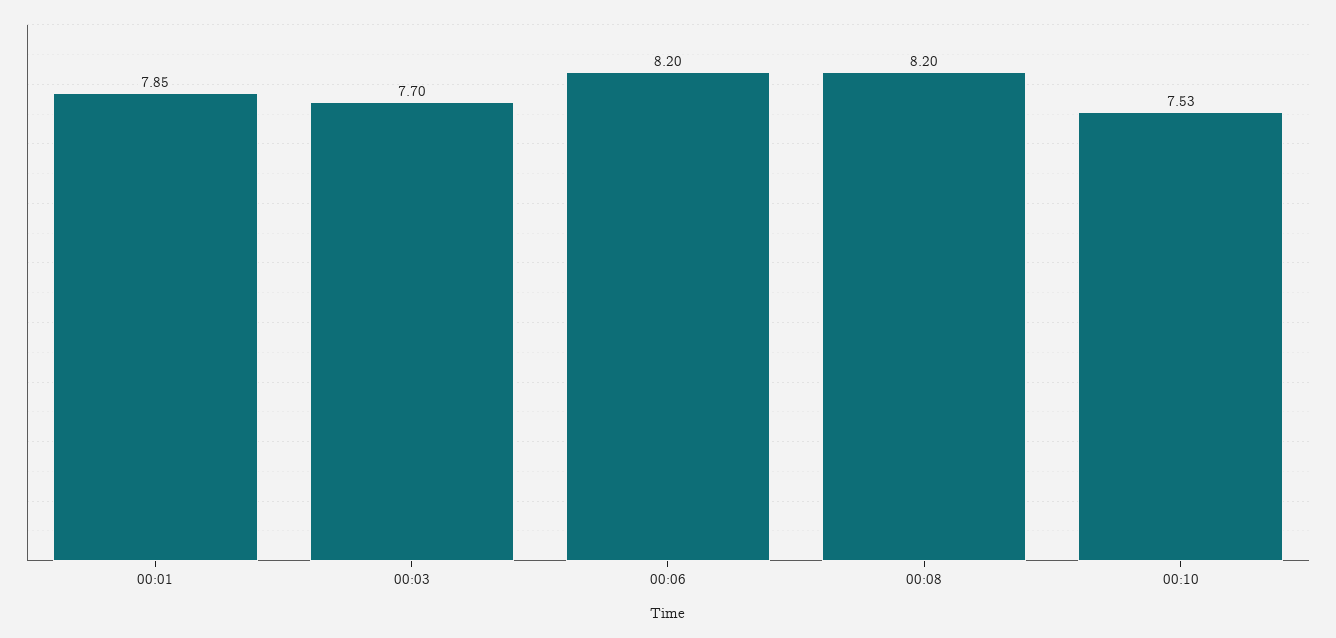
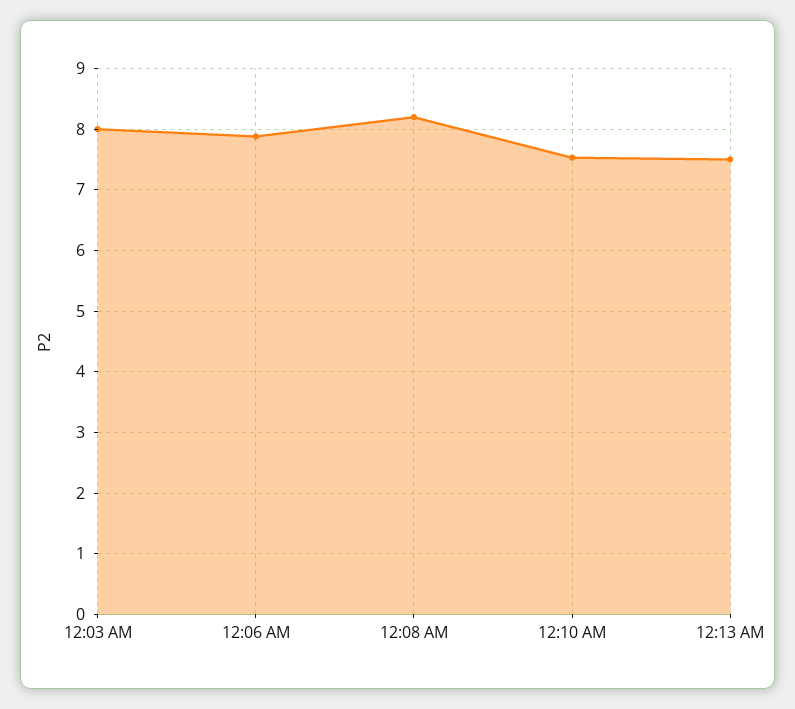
00:01: 7.85 -> none
00:03: 7.7 -> 8
00:06: 8.2 -> 7.9
12:13 AM: none -> 7.5

